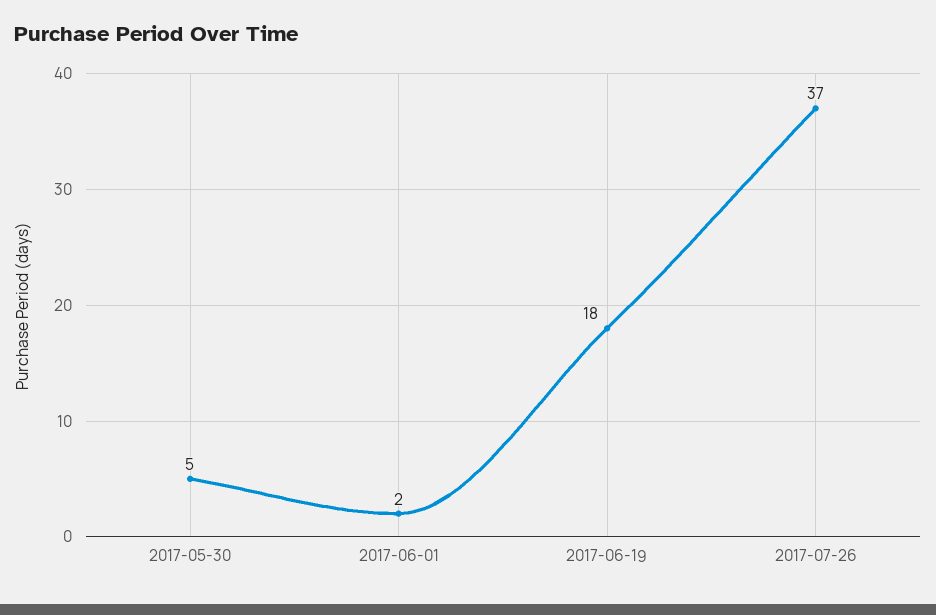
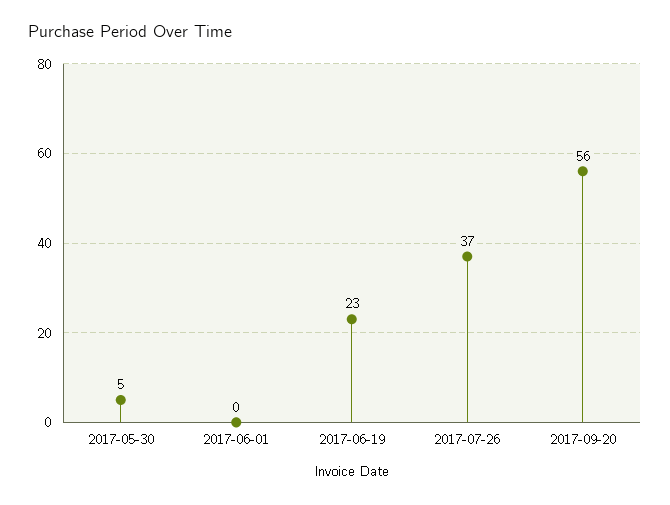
2017-06-01: 2 -> 0
2017-06-19: 18 -> 23
2017-09-20: none -> 56

